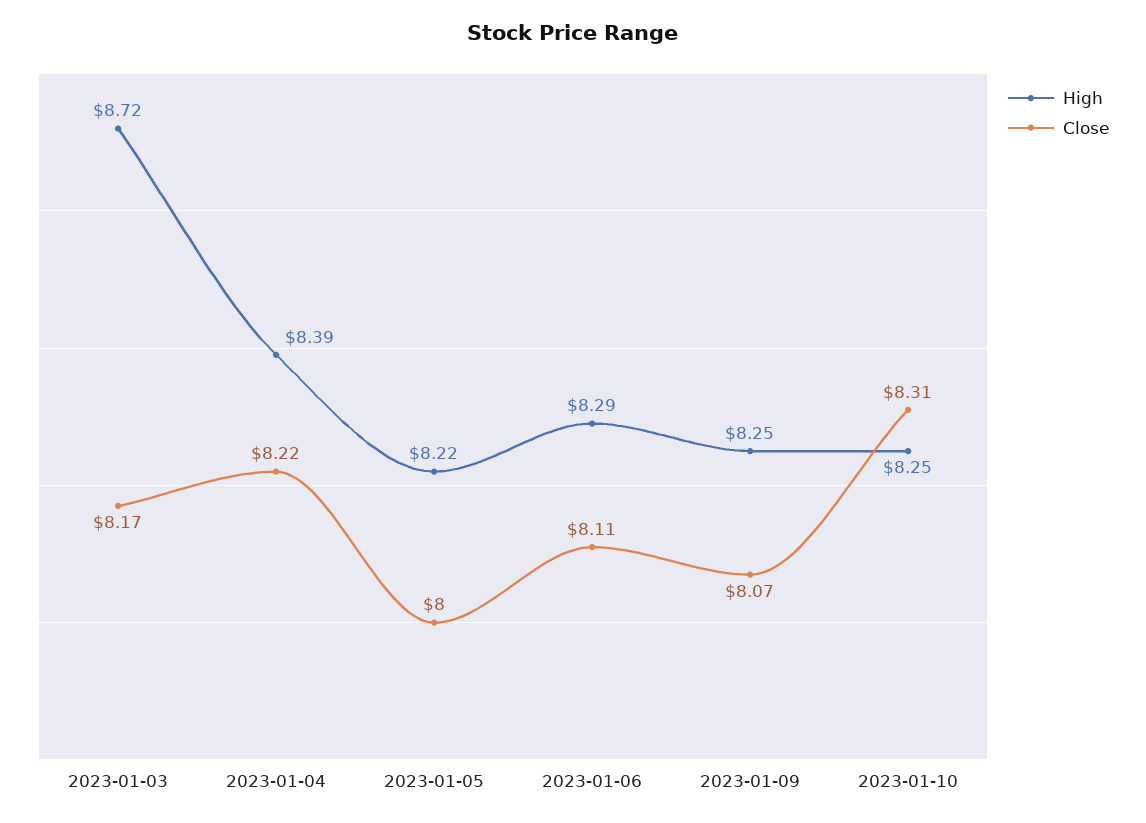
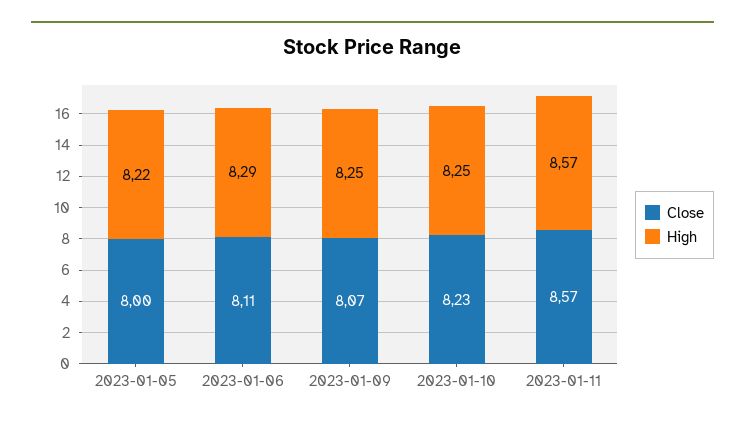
High, 2023-01-03: 8.72 -> none
Close, 2023-01-03: 8.17 -> none
High, 2023-01-04: 8.39 -> none
Close, 2023-01-04: 8.22 -> none
Close, 2023-01-10: 8.31 -> 8.23
Close, 2023-01-11: none -> 8.57
High, 2023-01-11: none -> 8.57

